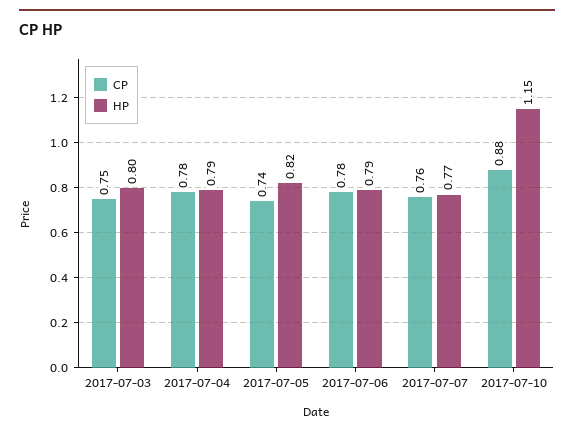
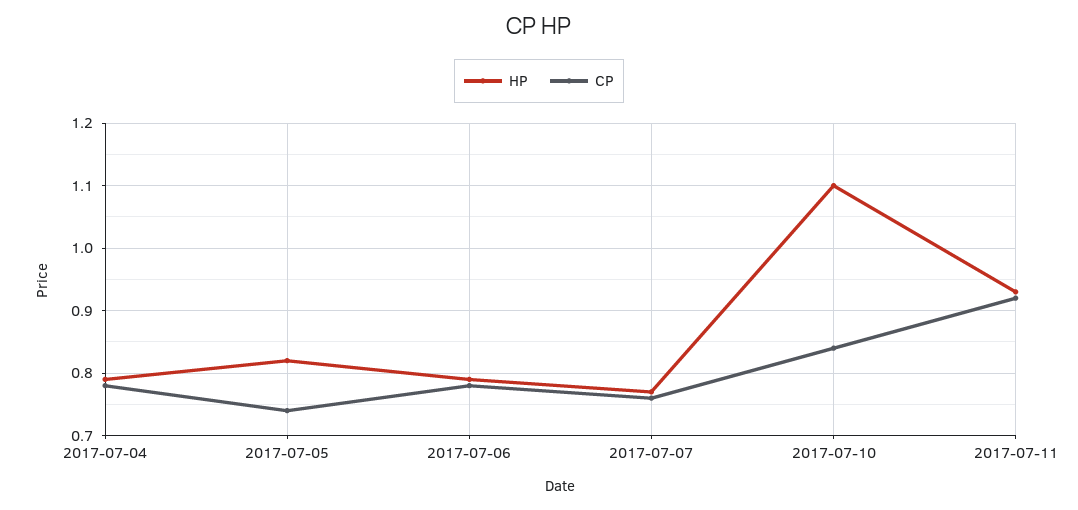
CP, 2017-07-03: 0.75 -> none
HP, 2017-07-03: 0.8 -> none
CP, 2017-07-10: 0.88 -> 0.84
HP, 2017-07-10: 1.15 -> 1.1
HP, 2017-07-11: none -> 0.93
CP, 2017-07-11: none -> 0.92

